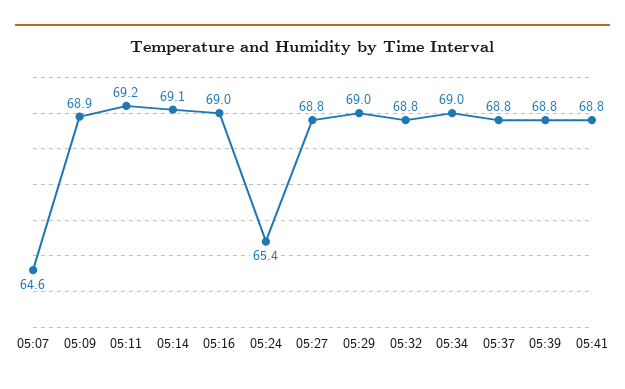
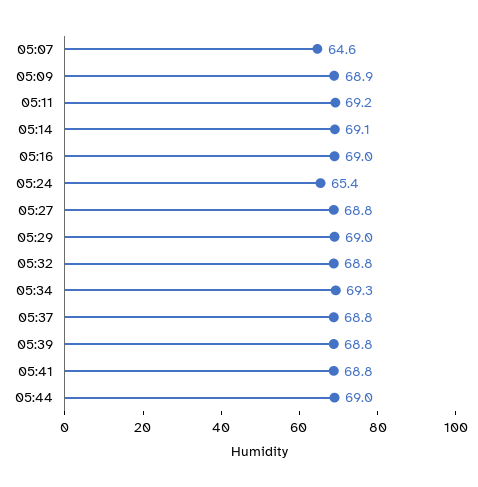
05:34: 69 -> 69.3
05:44: none -> 69

